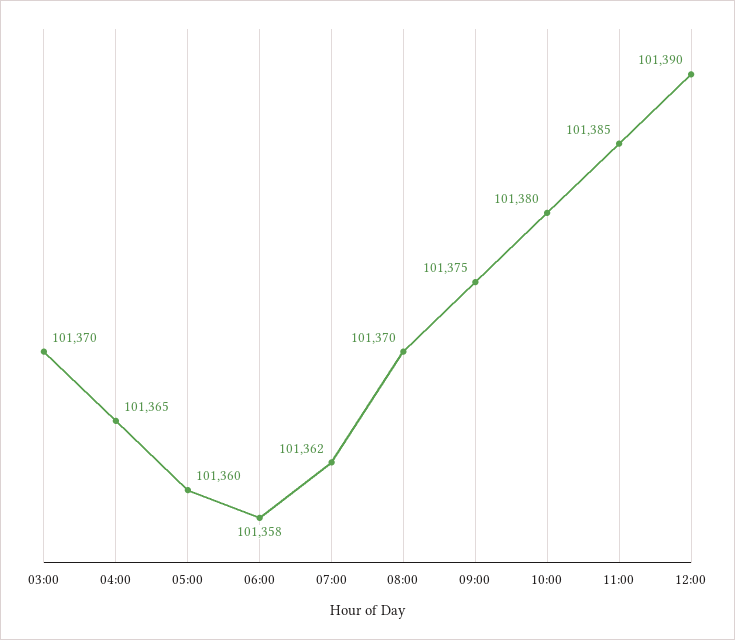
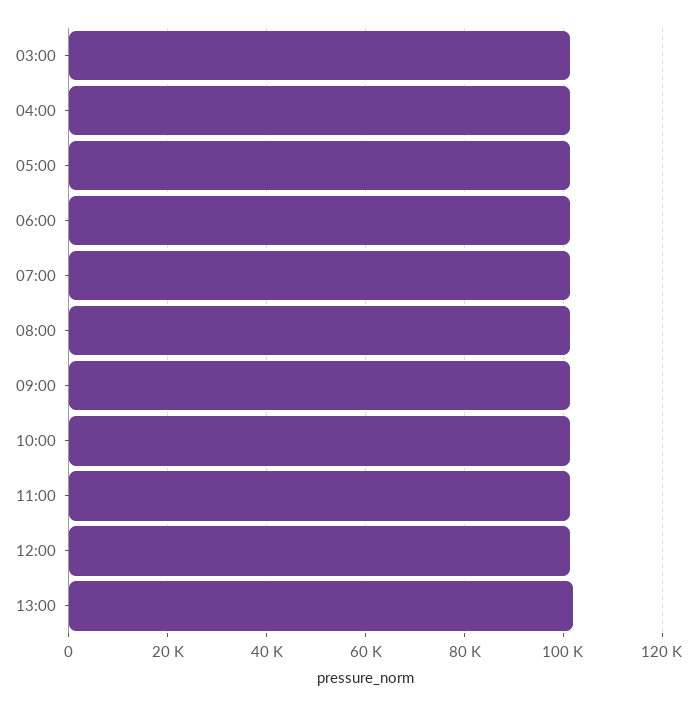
13:00: none -> 102000

